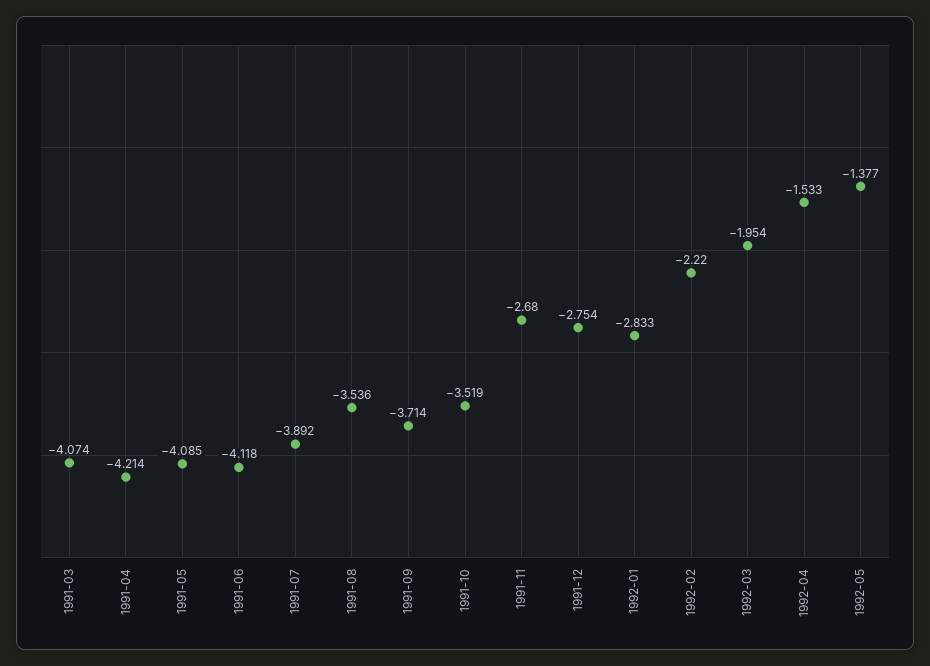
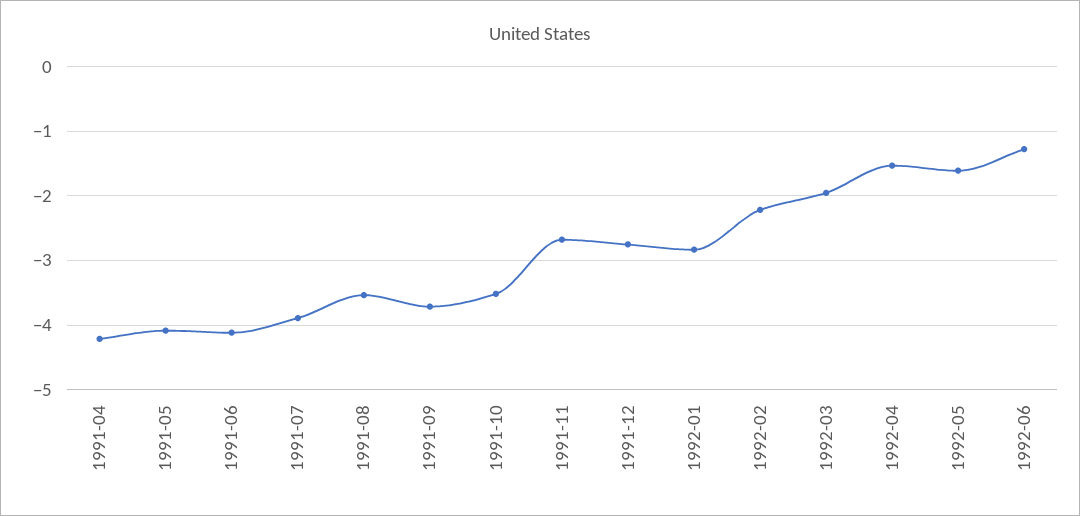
1991-03: -4.074 -> none
1992-05: -1.377 -> -1.6
1992-06: none -> -1.3

